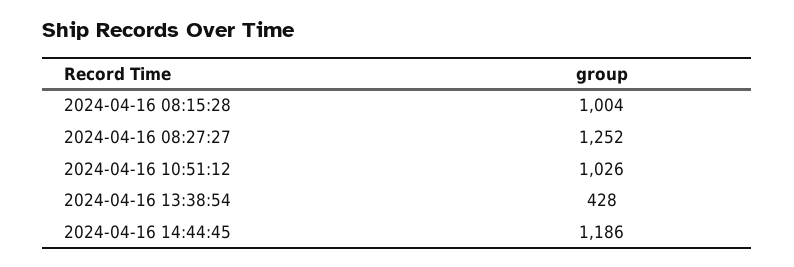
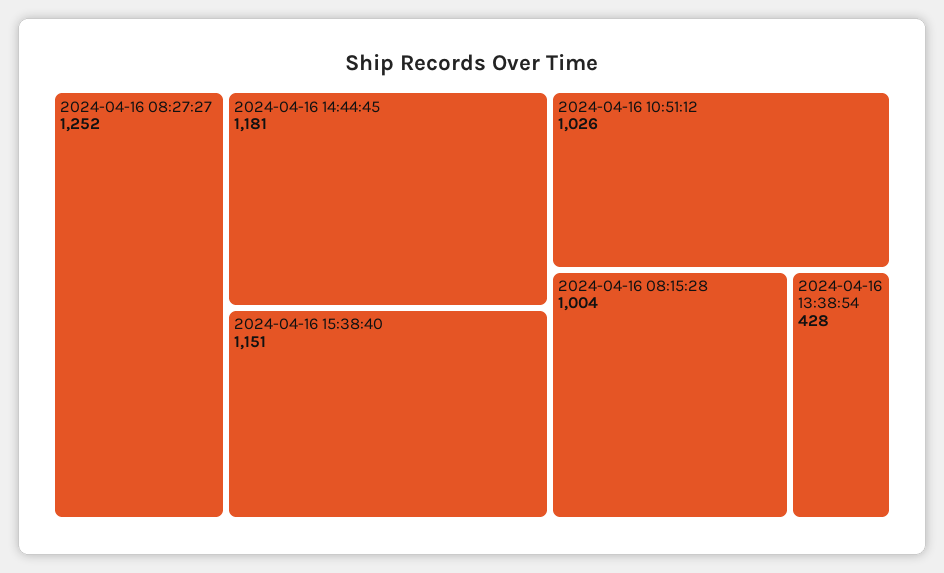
2024-04-16 14:44:45: 1186 -> 1181
2024-04-16 15:38:40: none -> 1151

